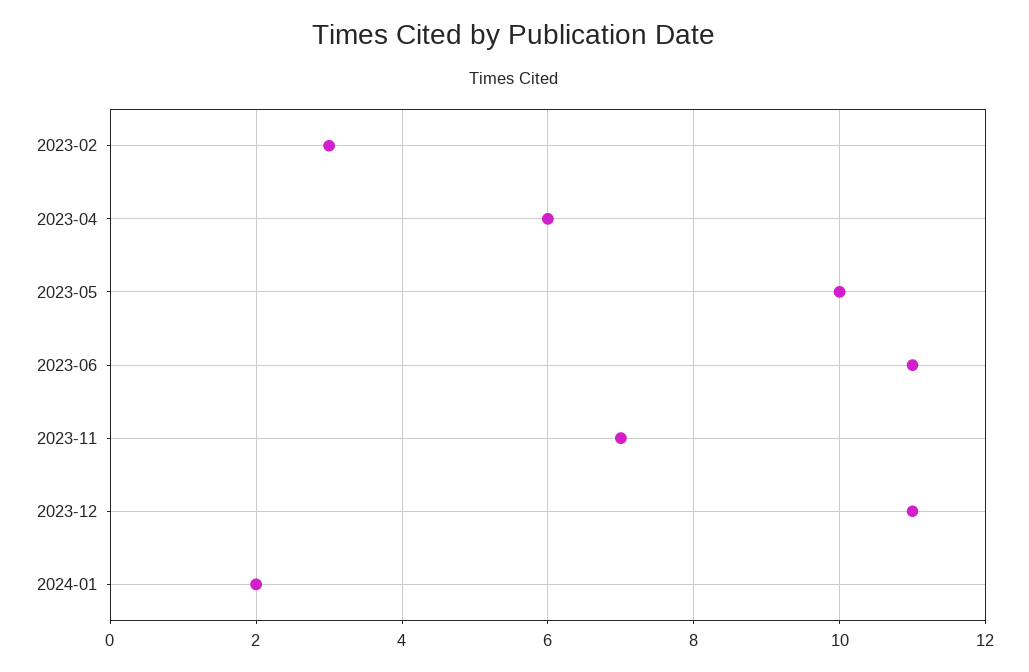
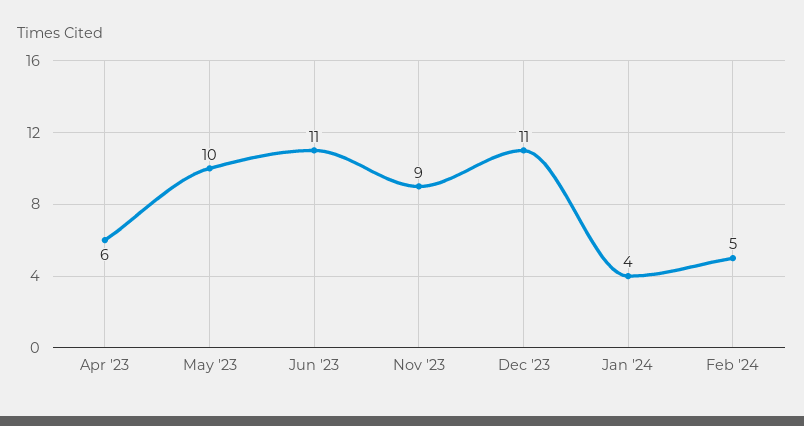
2023-02: 3 -> none
2023-11: 7 -> 9
2024-01: 2 -> 4
Feb '24: none -> 5

